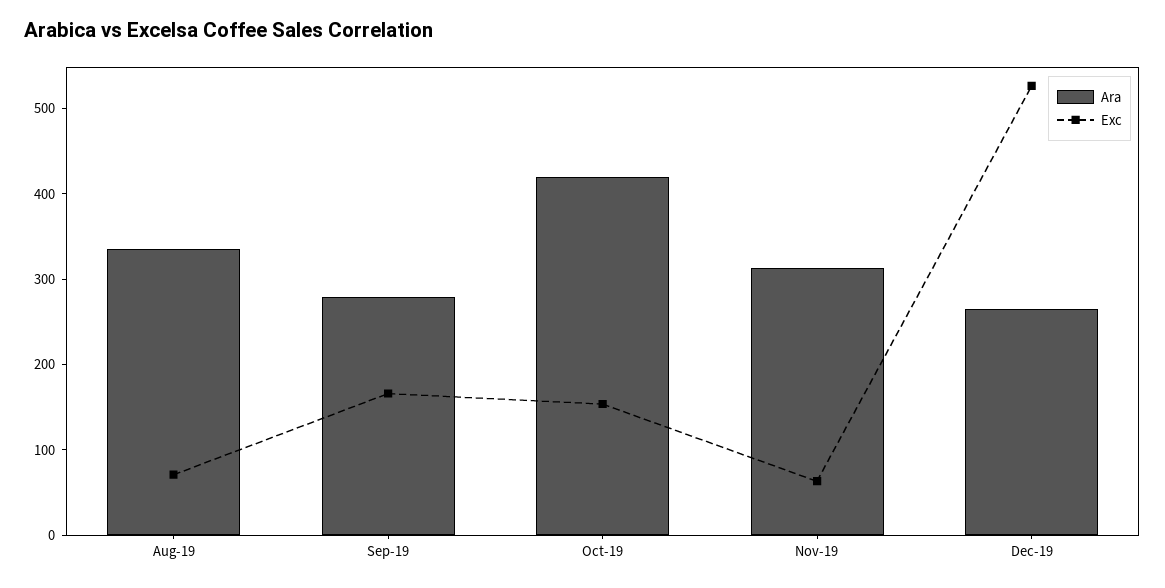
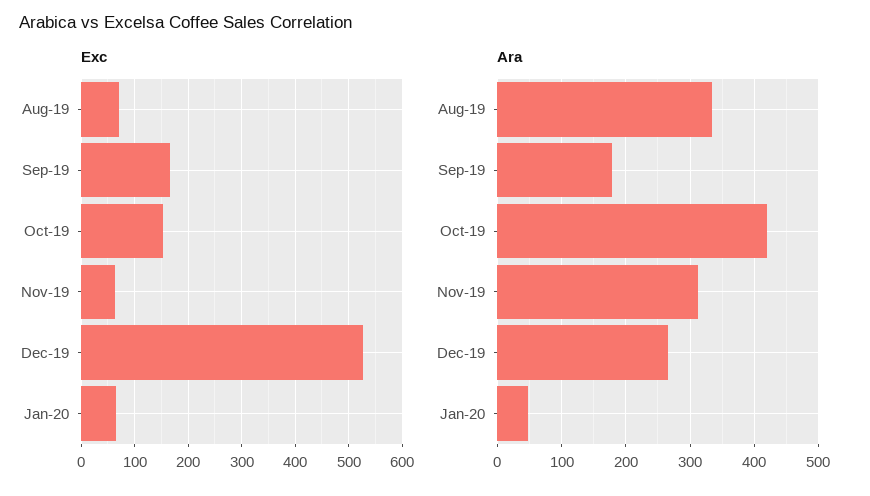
Ara, Sep-19: 280 -> 180
Exc, Jan-20: none -> 60
Ara, Jan-20: none -> 50

